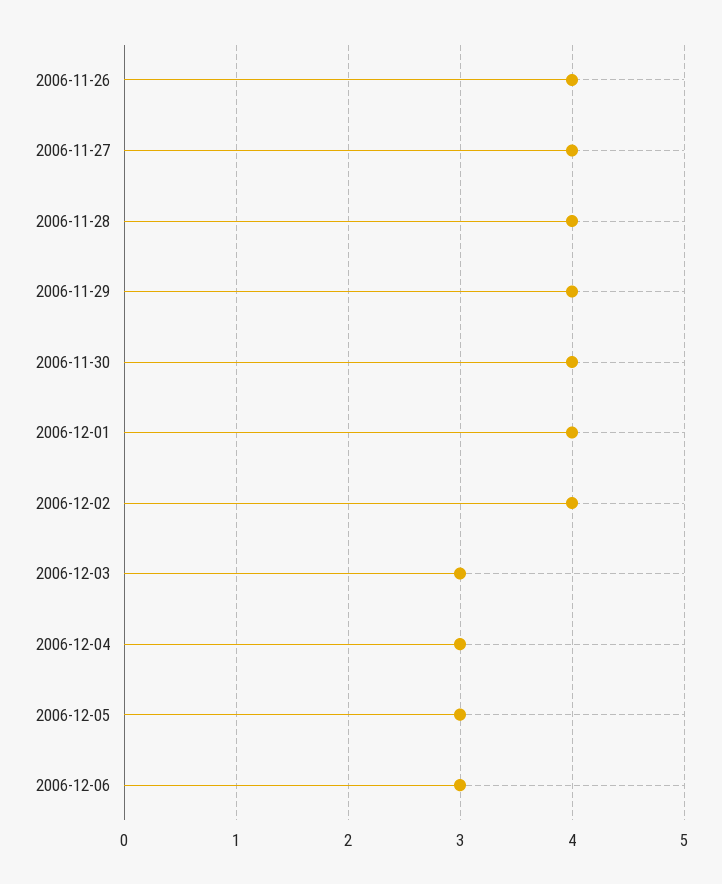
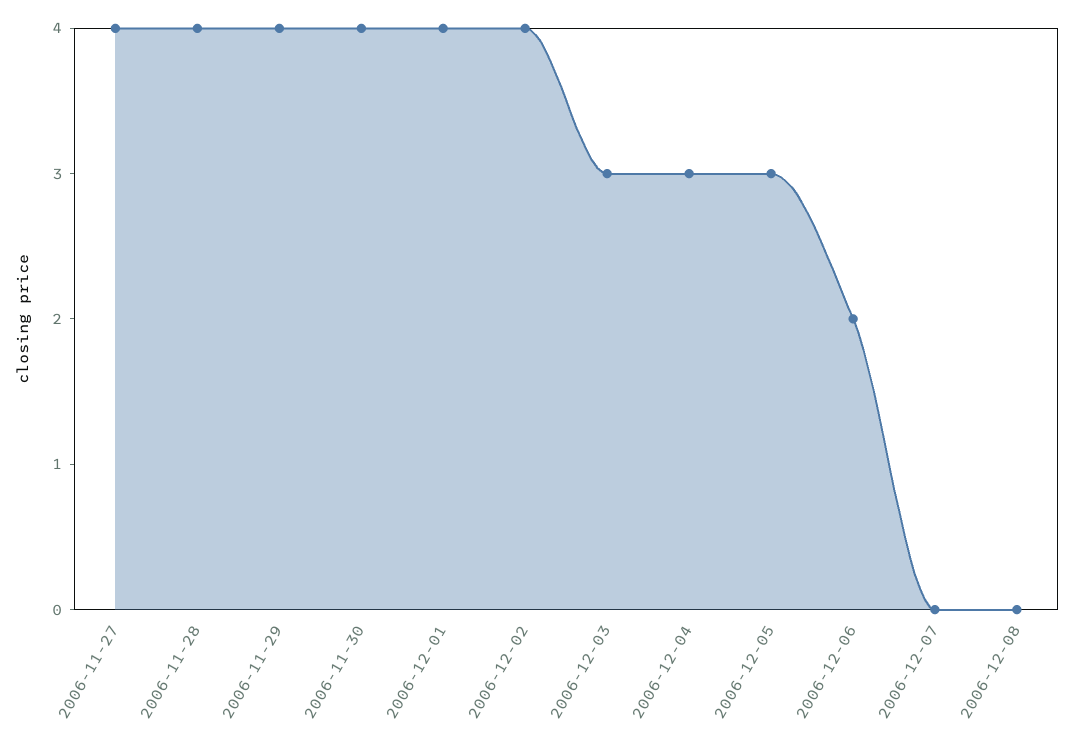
2006-11-26: 4 -> none
2006-12-06: 3 -> 2
2006-12-07: none -> 0
2006-12-08: none -> 0

